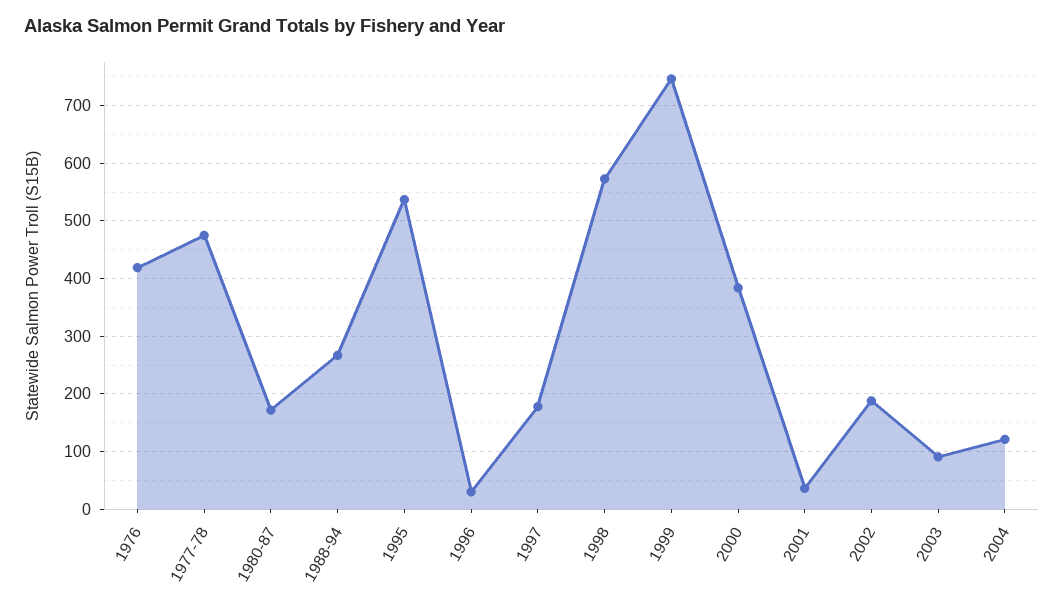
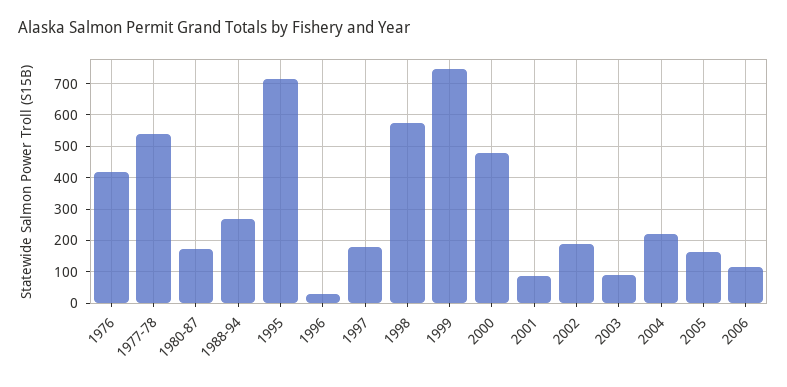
1977-78: 480 -> 540
1995: 540 -> 720
2000: 380 -> 480
2001: 40 -> 80
2004: 120 -> 220
2005: none -> 160
2006: none -> 120

